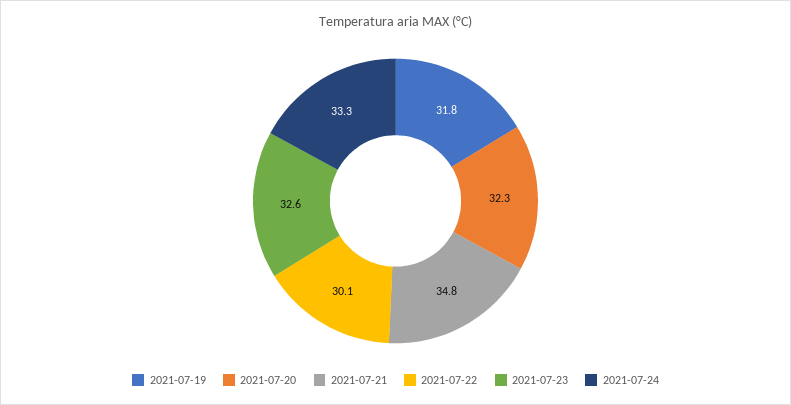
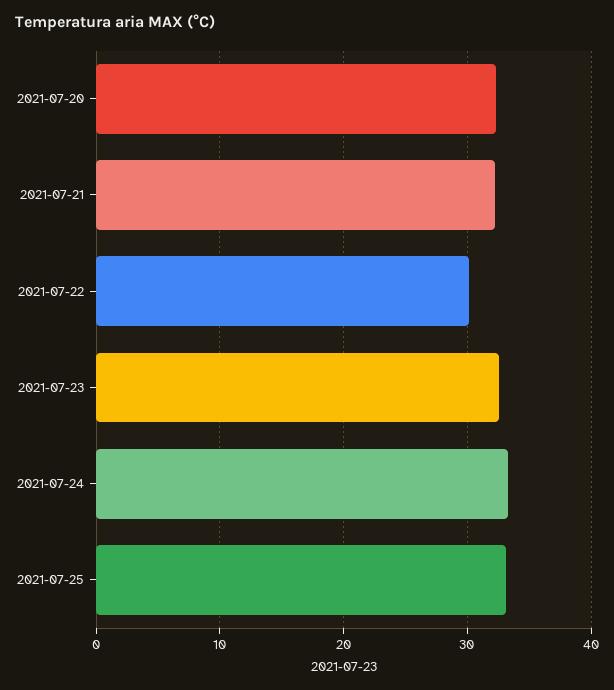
2021-07-19: 31.8 -> none
2021-07-21: 34.8 -> 32
2021-07-25: none -> 33

